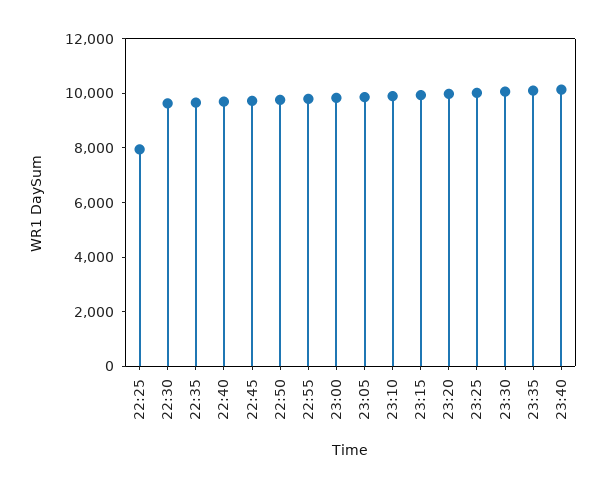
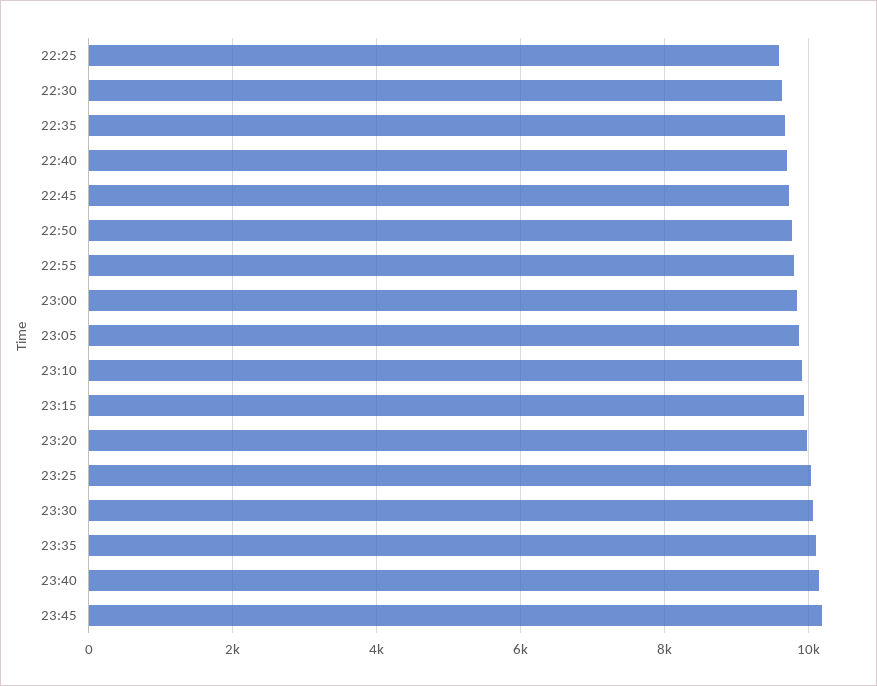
22:25: 8000 -> 9600
23:45: none -> 10200

